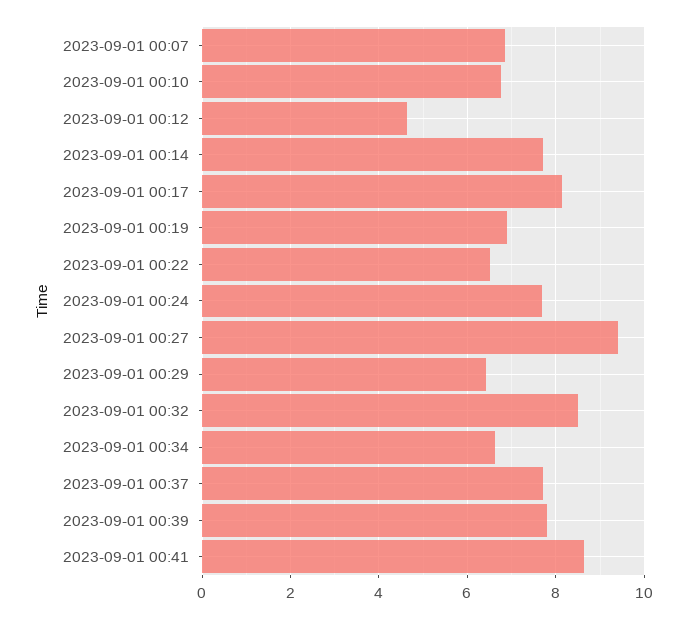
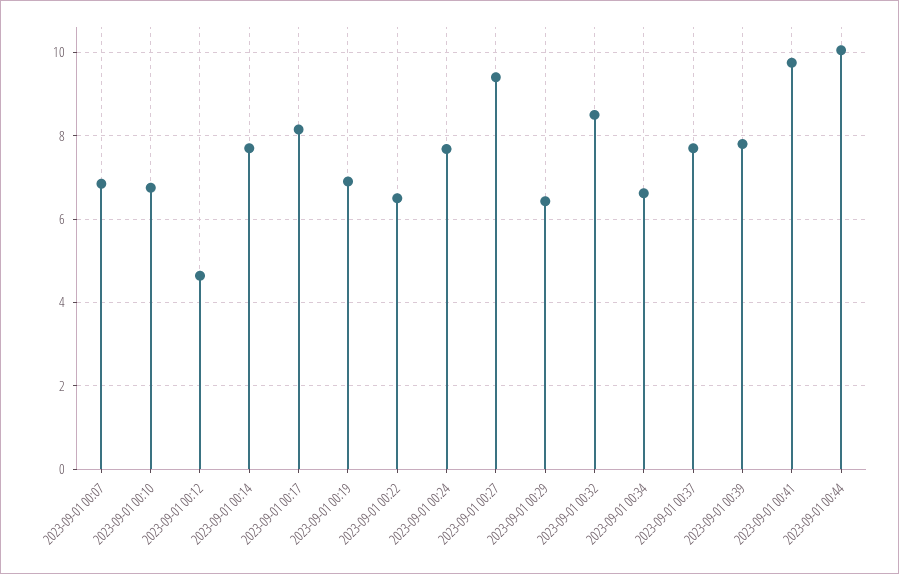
2023-09-01 00:41: 8.6 -> 9.8
2023-09-01 00:44: none -> 10

